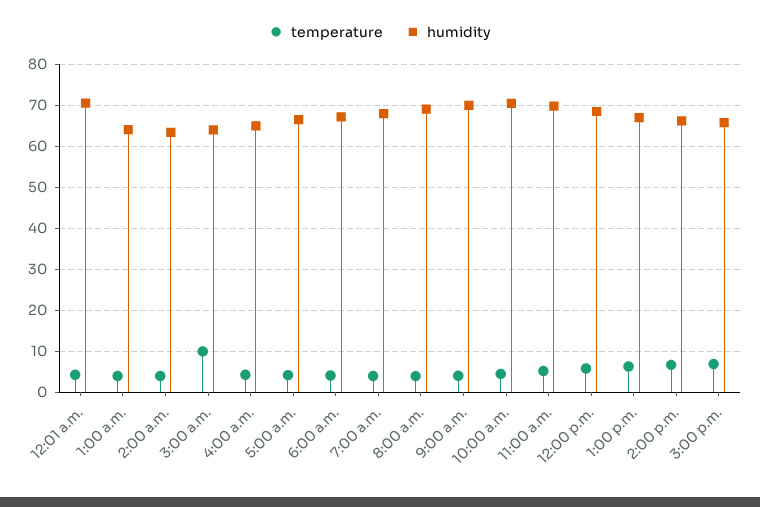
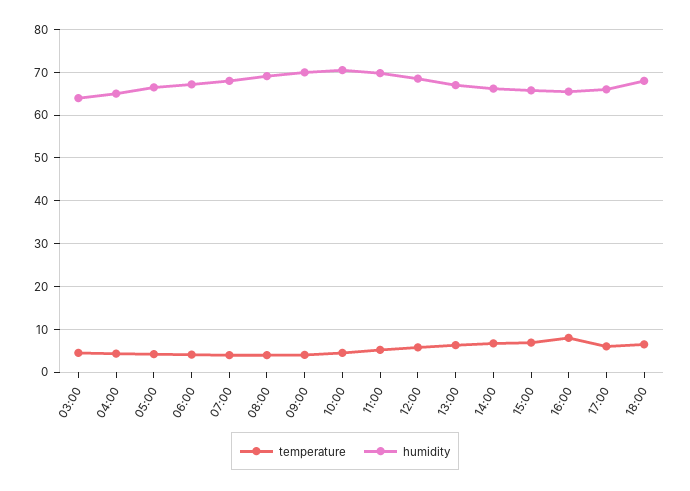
temperature, 12:01 a.m.: 4 -> none
humidity, 12:01 a.m.: 70 -> none
temperature, 1:00 a.m.: 4 -> none
humidity, 1:00 a.m.: 64 -> none
temperature, 2:00 a.m.: 4 -> none
humidity, 2:00 a.m.: 64 -> none
temperature, 3:00 a.m.: 10 -> 4
temperature, 16:00: none -> 8
humidity, 16:00: none -> 66
temperature, 17:00: none -> 6
humidity, 17:00: none -> 66
temperature, 18:00: none -> 6
humidity, 18:00: none -> 68

